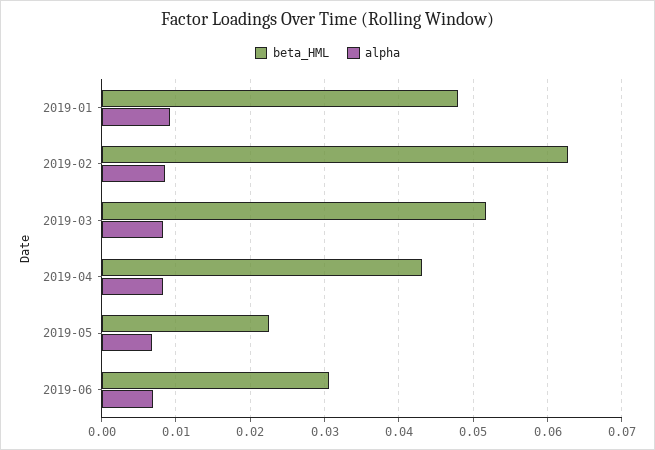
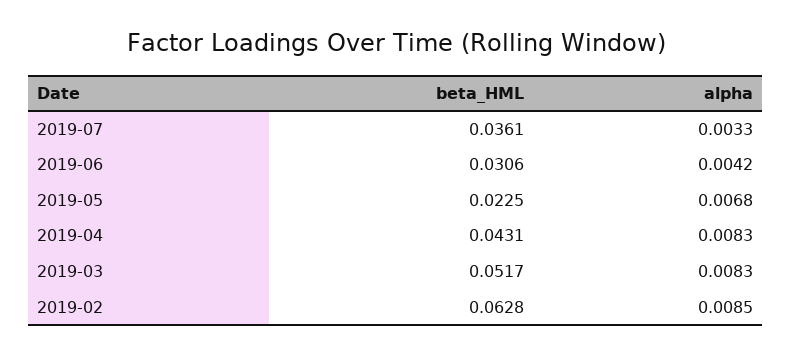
beta_HML, 2019-01: 0.048 -> none
alpha, 2019-01: 0.009 -> none
alpha, 2019-06: 0.007 -> 0.0042
beta_HML, 2019-07: none -> 0.0361
alpha, 2019-07: none -> 0.0033

